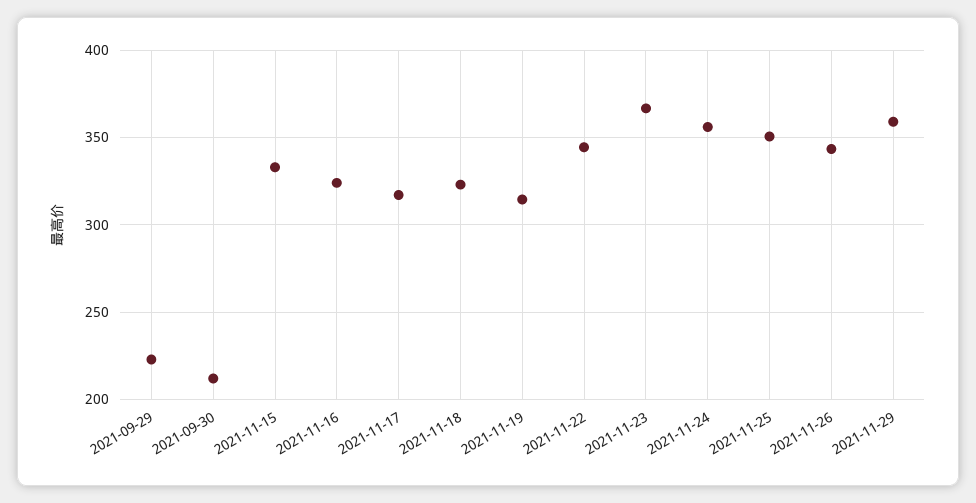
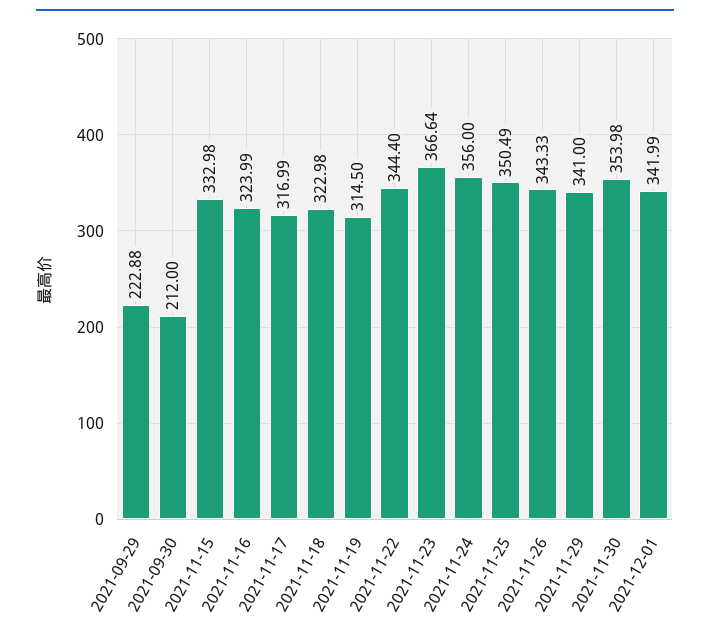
2021-11-29: 360 -> 341
2021-11-30: none -> 353.98
2021-12-01: none -> 341.99

